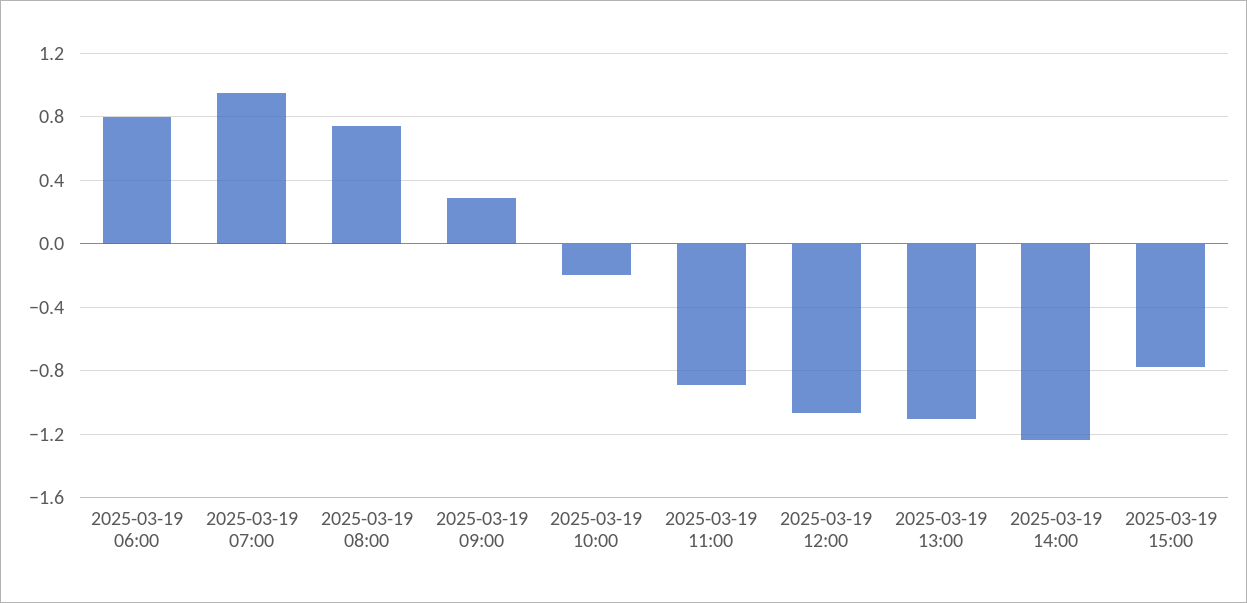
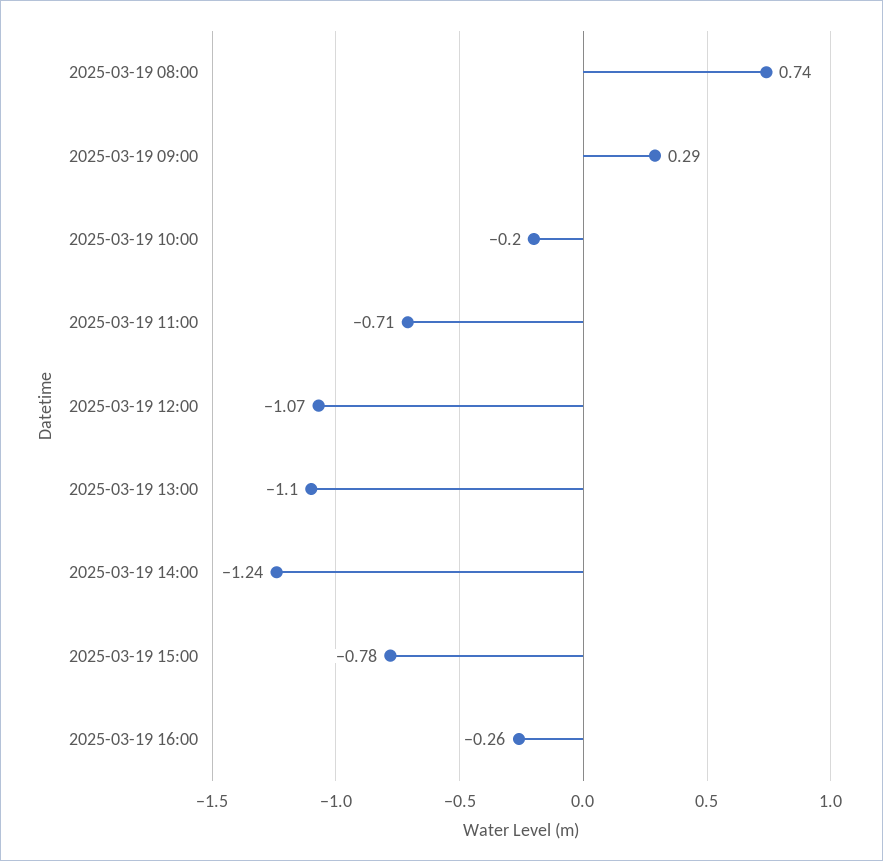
2025-03-19 06:00: 0.8 -> none
2025-03-19 07:00: 0.95 -> none
2025-03-19 11:00: -0.9 -> -0.71
2025-03-19 16:00: none -> -0.26

